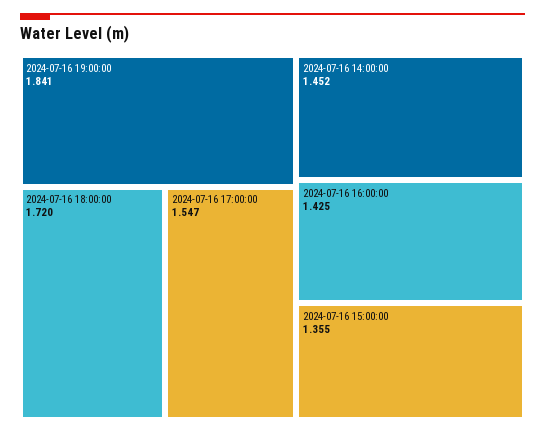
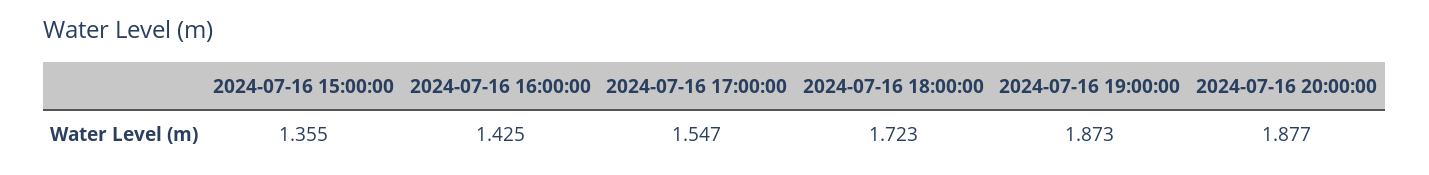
2024-07-16 19:00:00: 1.841 -> 1.873
2024-07-16 18:00:00: 1.72 -> 1.723
2024-07-16 14:00:00: 1.452 -> none
2024-07-16 20:00:00: none -> 1.877

